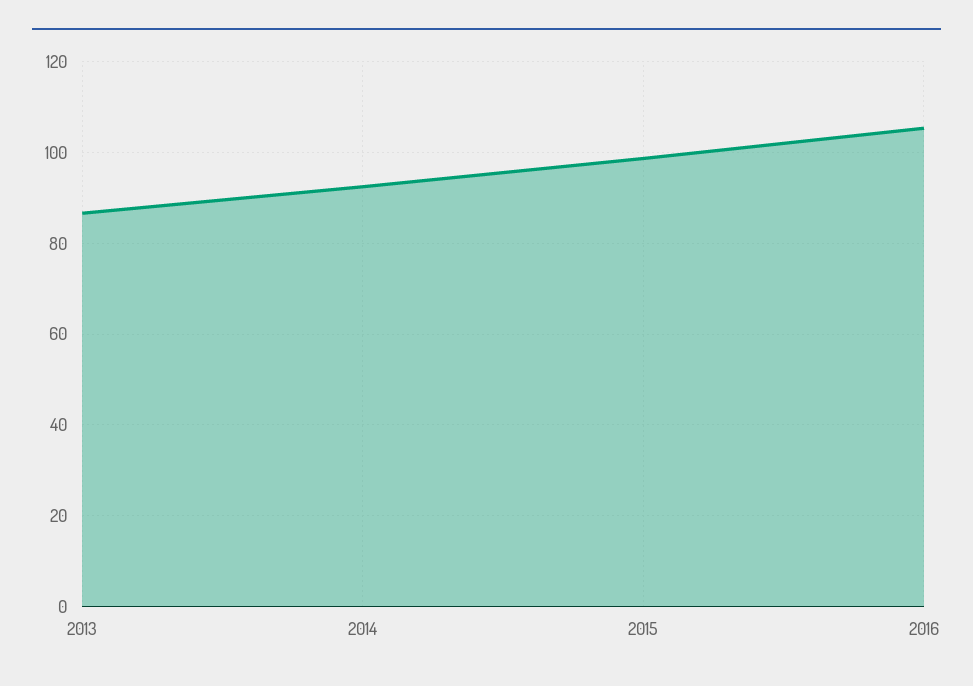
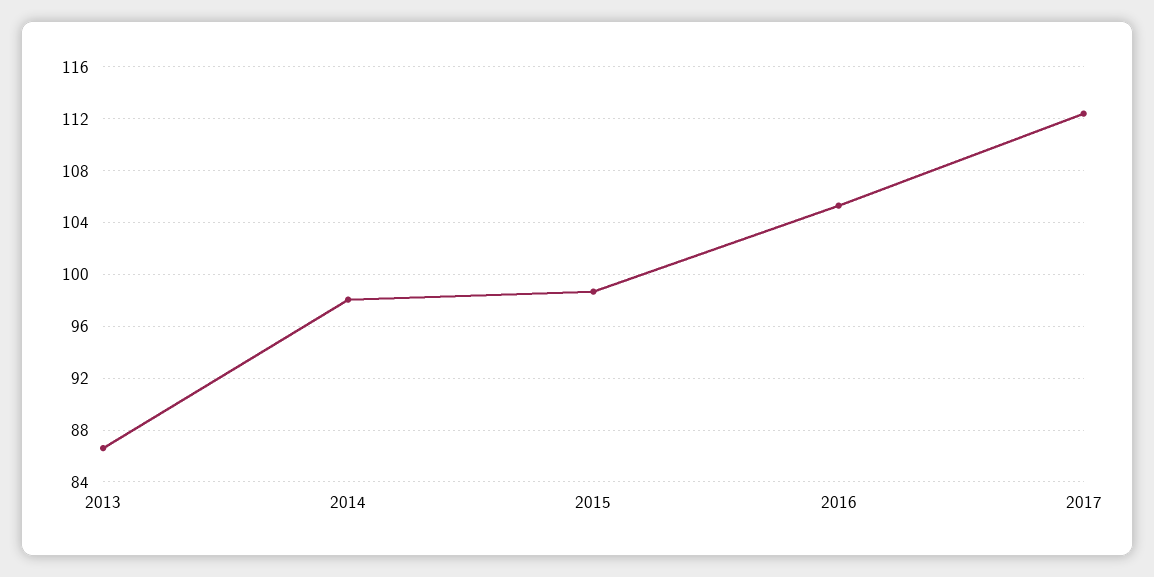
2014: 92 -> 98
2017: none -> 112.5

